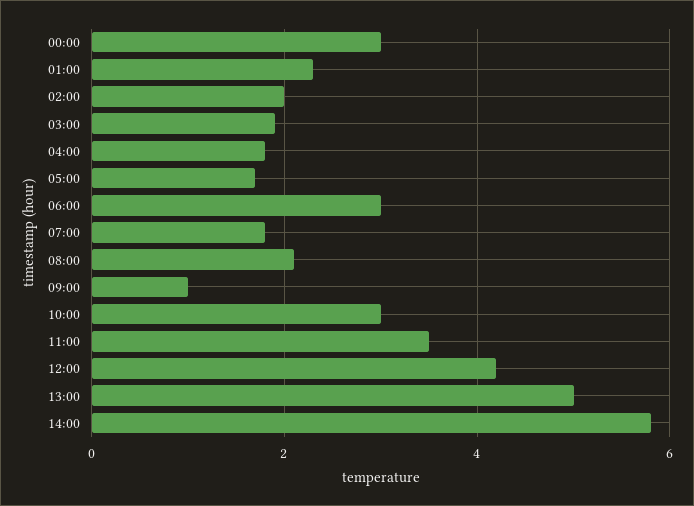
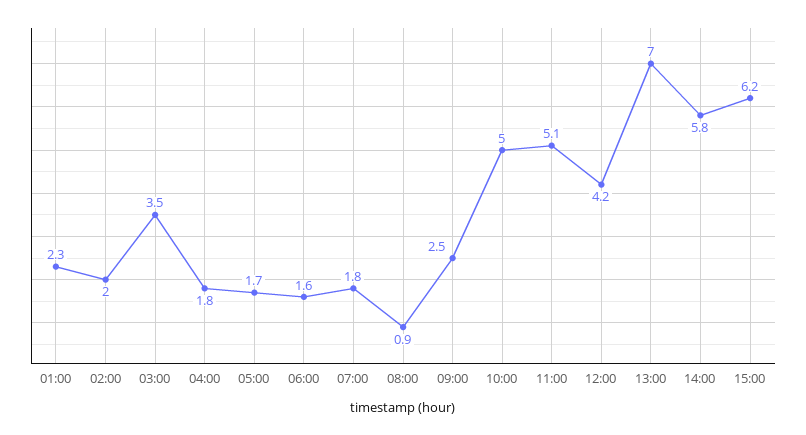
00:00: 3 -> none
03:00: 2 -> 3.5
06:00: 3 -> 1.6
08:00: 2 -> 0.9
09:00: 1 -> 2.5
10:00: 3 -> 5
11:00: 3.5 -> 5.1
13:00: 5 -> 7
15:00: none -> 6.2

